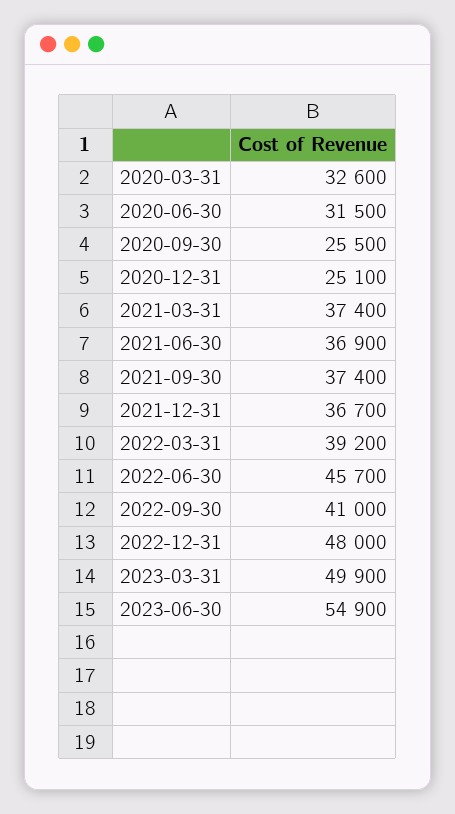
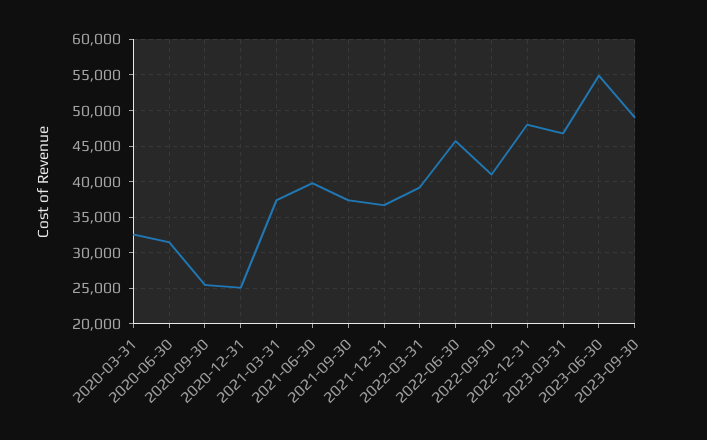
2021-06-30: 36900 -> 40000
2023-03-31: 49900 -> 47000
2023-09-30: none -> 49000

